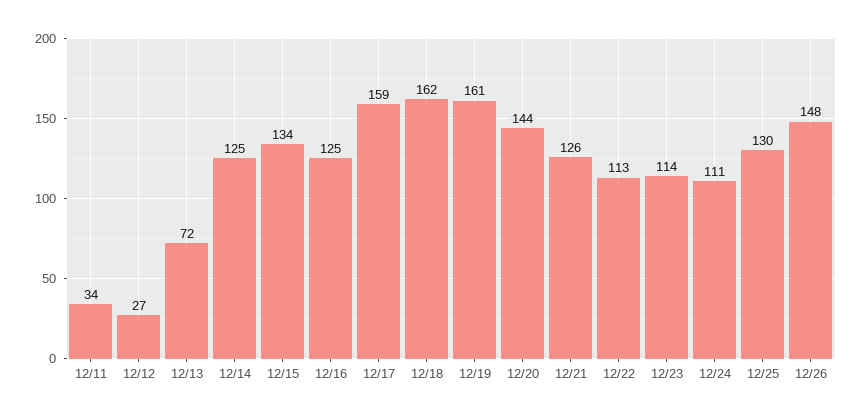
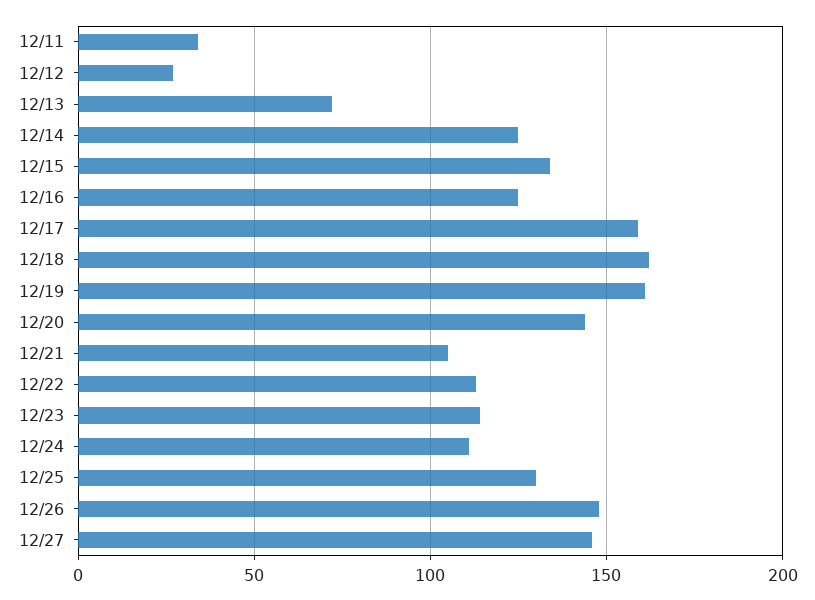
12/21: 126 -> 105
12/27: none -> 145

